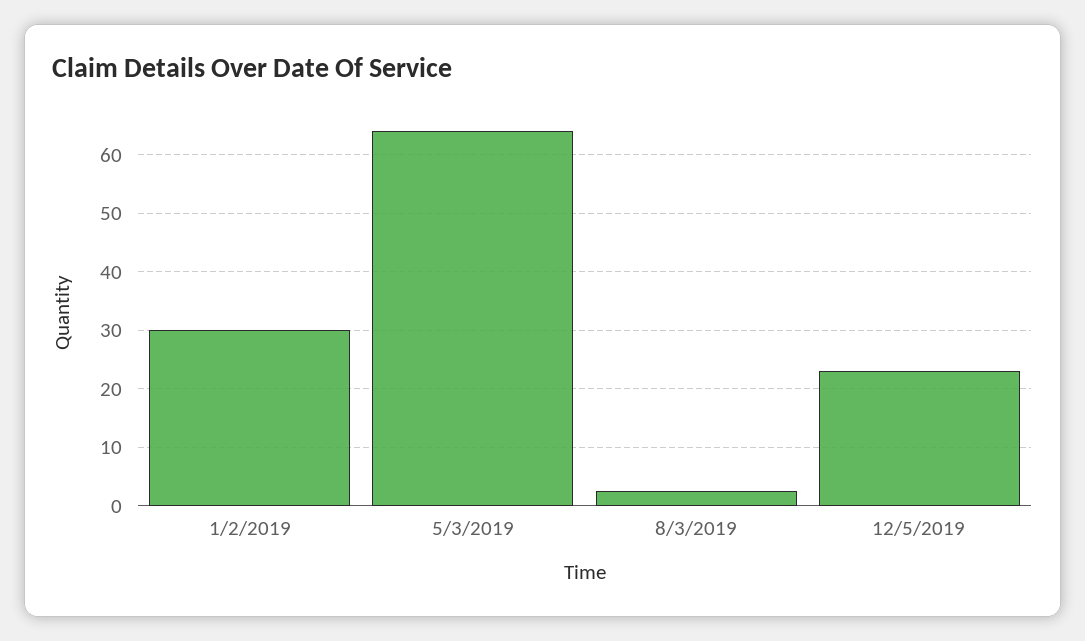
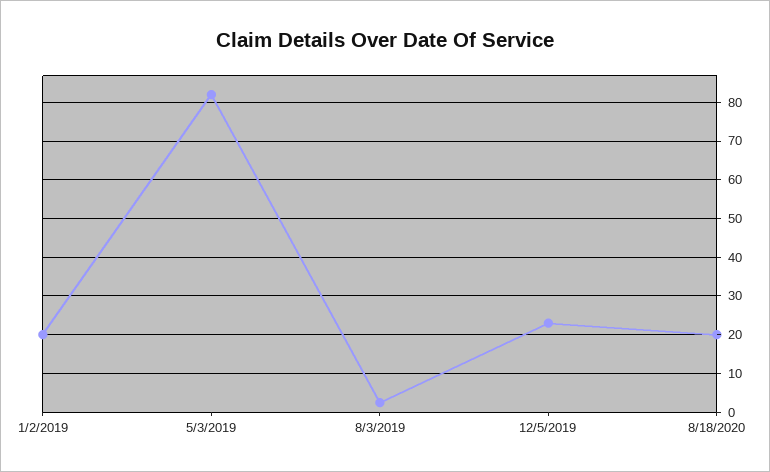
1/2/2019: 30 -> 20
5/3/2019: 64 -> 82
8/18/2020: none -> 20

